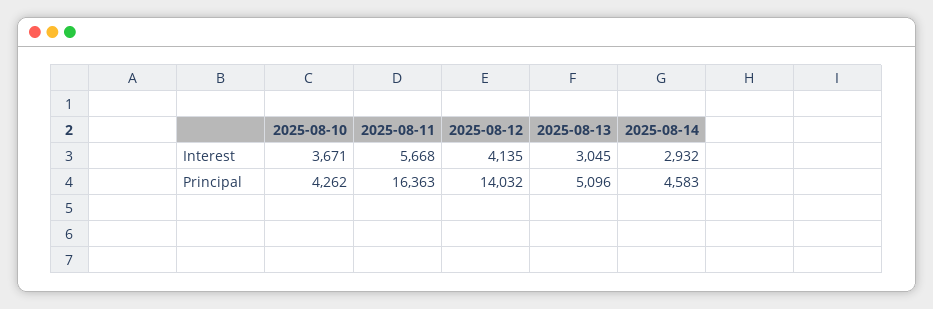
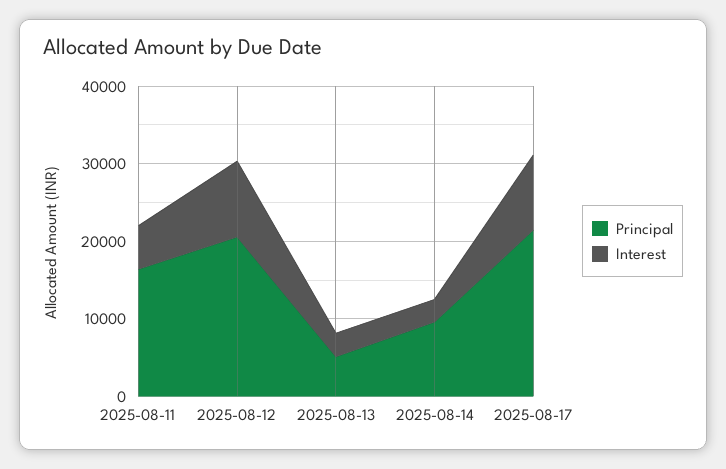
Interest, 2025-08-10: 3671 -> none
Interest, 2025-08-12: 4135 -> 10000
Principal, 2025-08-10: 4262 -> none
Principal, 2025-08-12: 14032 -> 20000
Principal, 2025-08-14: 4583 -> 10000
Principal, 2025-08-17: none -> 22000
Interest, 2025-08-17: none -> 10000

